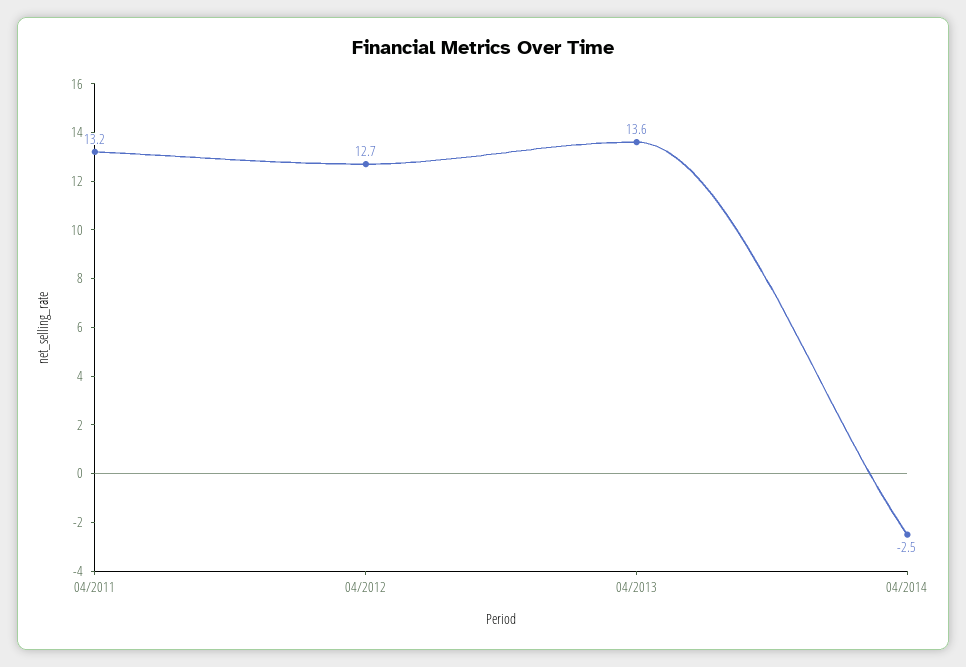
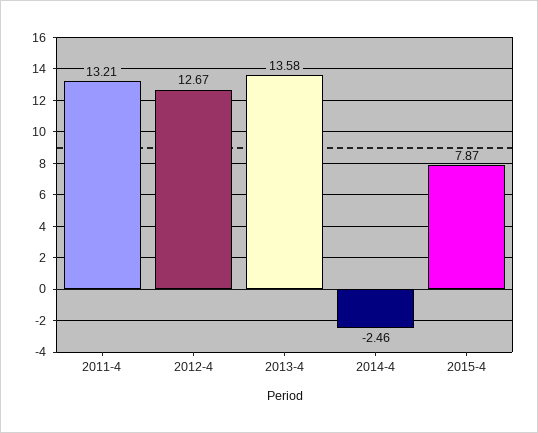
2015-4: none -> 7.87

